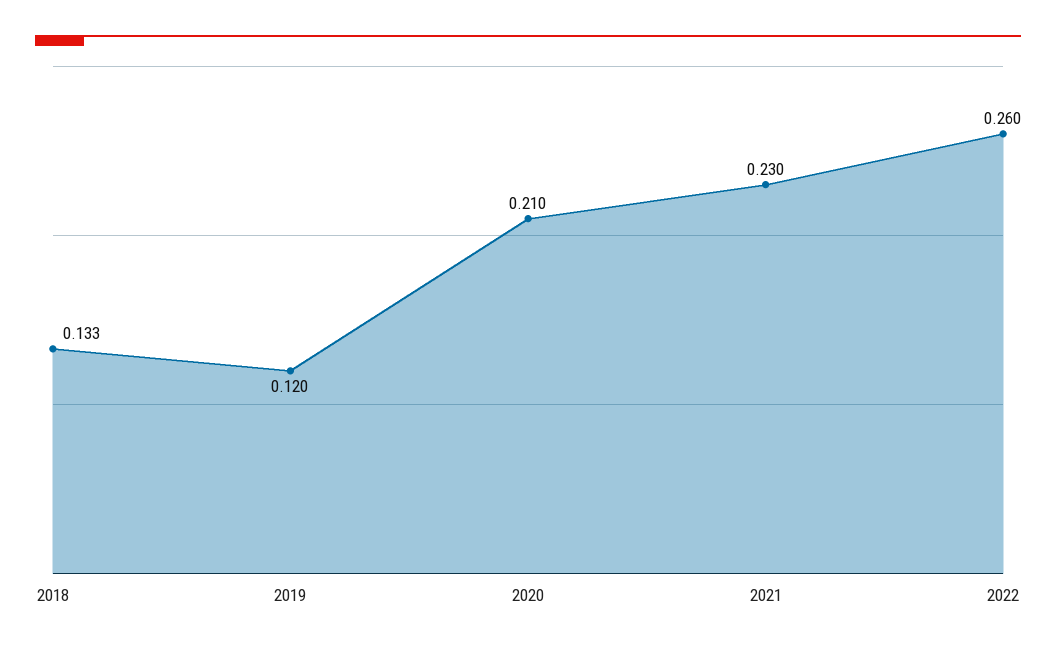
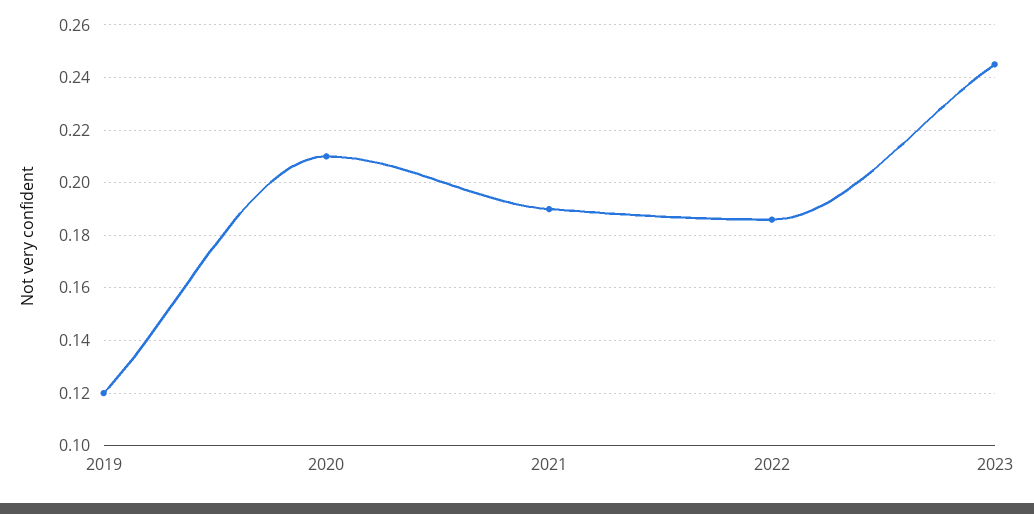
2018: 0.133 -> none
2021: 0.23 -> 0.19
2022: 0.26 -> 0.185
2023: none -> 0.245

